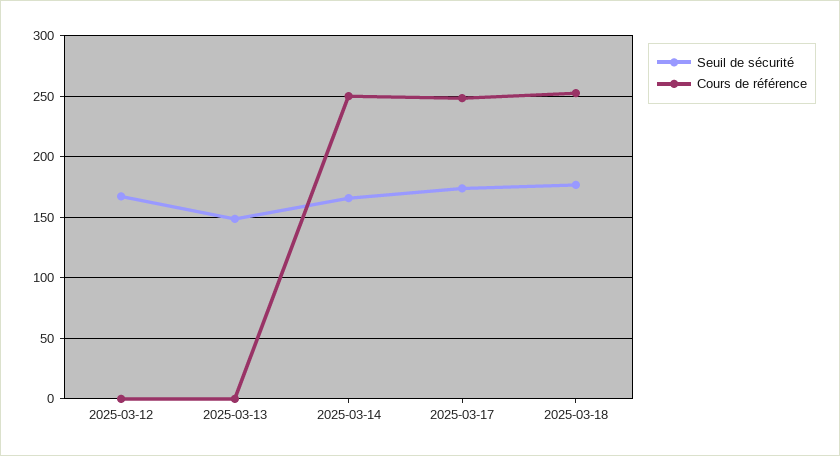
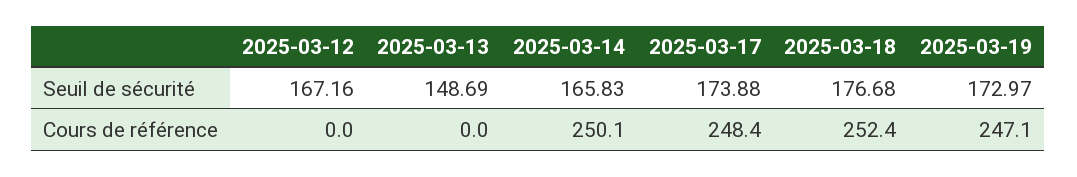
Seuil de sécurité, 2025-03-19: none -> 172.97
Cours de référence, 2025-03-19: none -> 247.1

